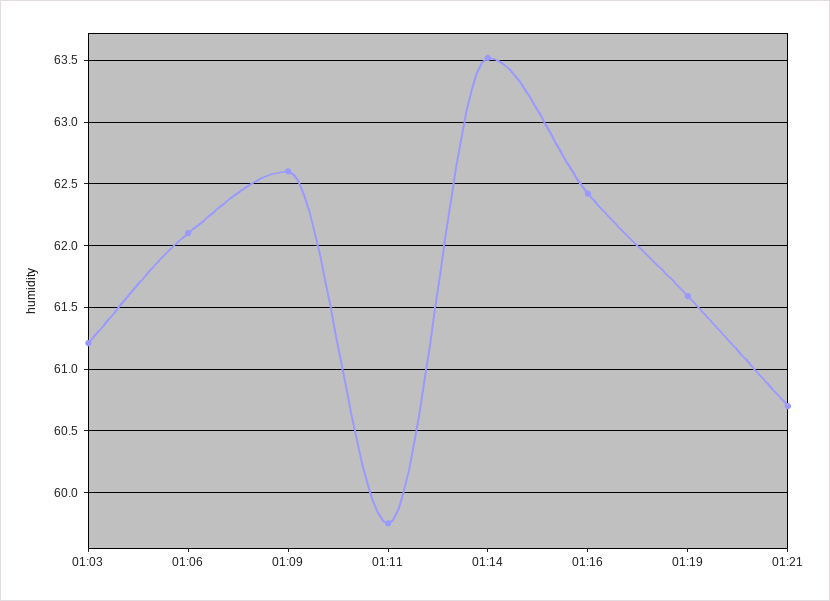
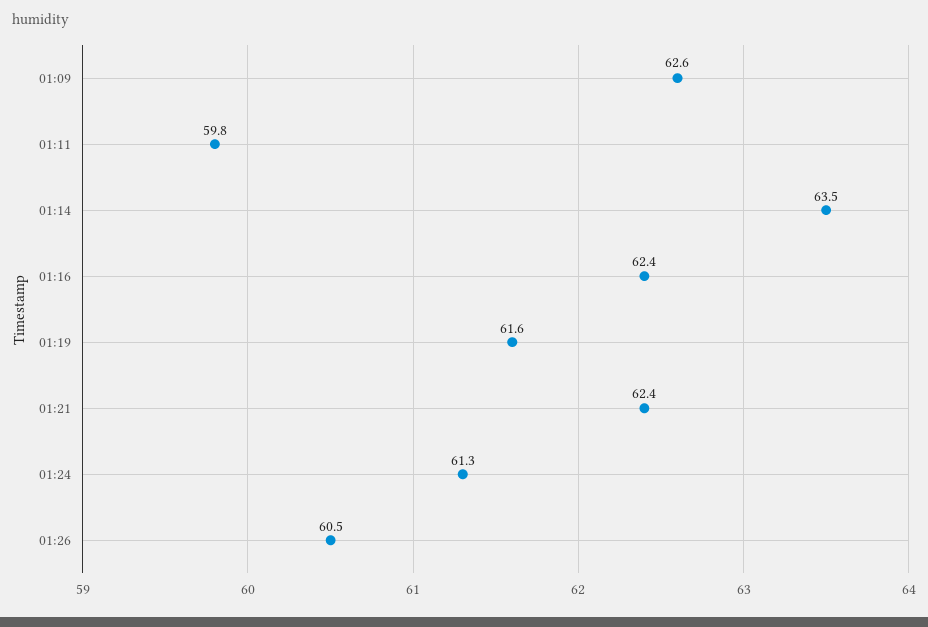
01:03: 61.2 -> none
01:06: 62.1 -> none
01:21: 60.7 -> 62.4
01:24: none -> 61.3
01:26: none -> 60.5

